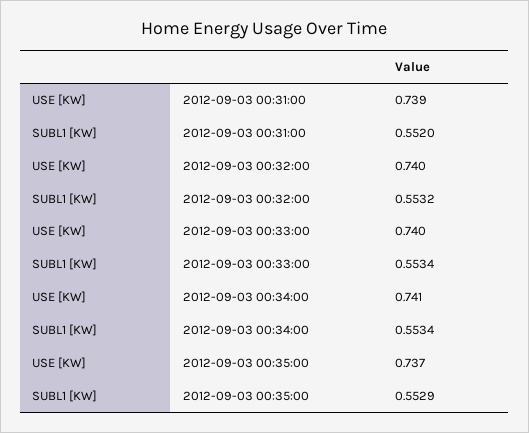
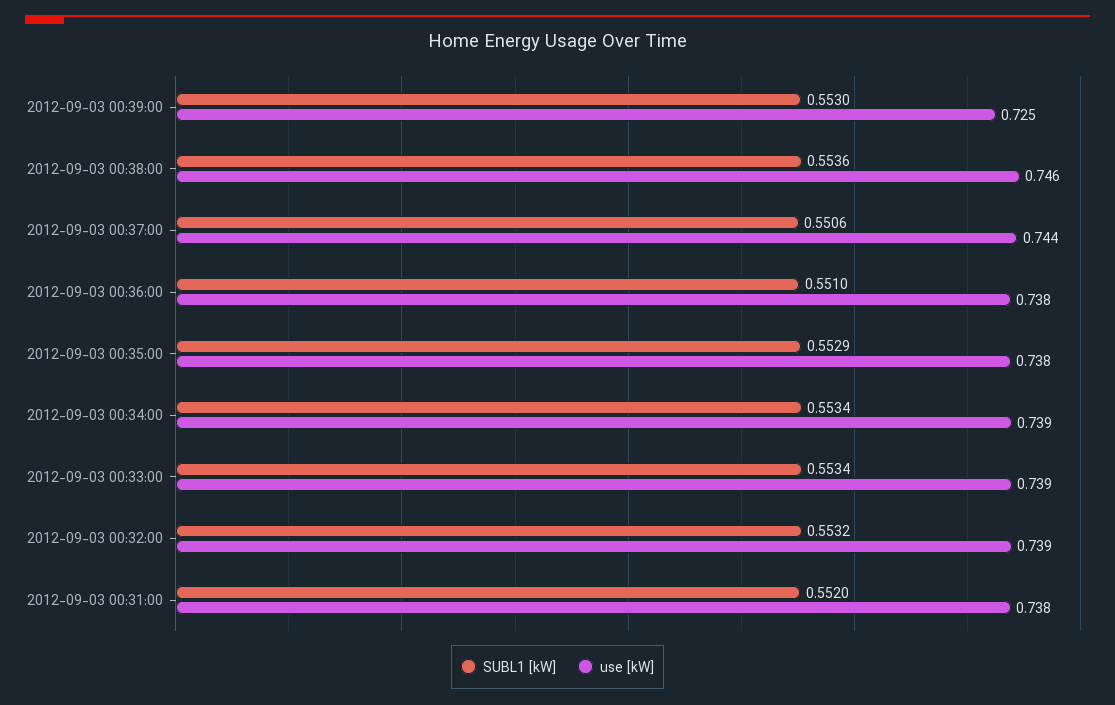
USE [KW], 2012-09-03 00:31:00: 0.739 -> 0.738
USE [KW], 2012-09-03 00:32:00: 0.74 -> 0.739
USE [KW], 2012-09-03 00:33:00: 0.74 -> 0.739
USE [KW], 2012-09-03 00:34:00: 0.741 -> 0.739
USE [KW], 2012-09-03 00:35:00: 0.737 -> 0.738
SUBL1 [KW], 2012-09-03 00:39:00: none -> 0.553
USE [KW], 2012-09-03 00:39:00: none -> 0.725
SUBL1 [KW], 2012-09-03 00:38:00: none -> 0.5536
USE [KW], 2012-09-03 00:38:00: none -> 0.746
SUBL1 [KW], 2012-09-03 00:37:00: none -> 0.5506
USE [KW], 2012-09-03 00:37:00: none -> 0.744
SUBL1 [KW], 2012-09-03 00:36:00: none -> 0.551
USE [KW], 2012-09-03 00:36:00: none -> 0.738

